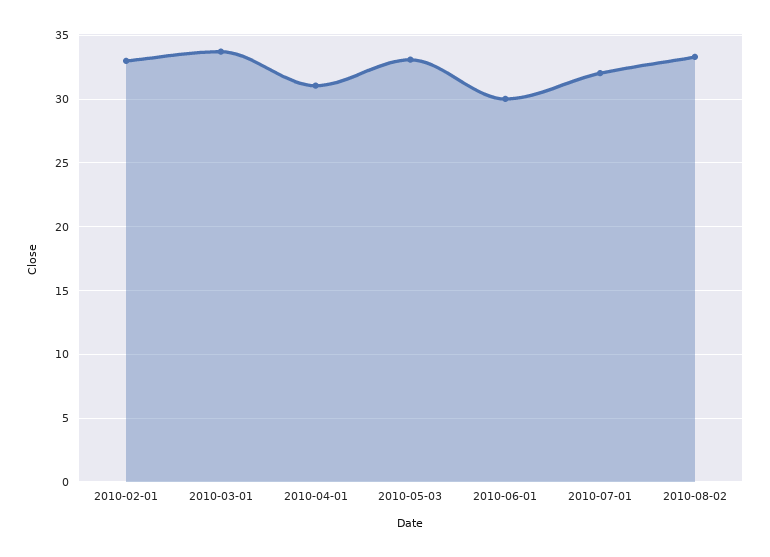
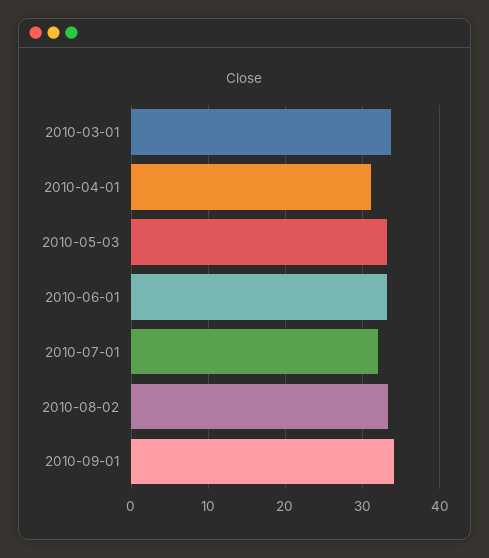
2010-02-01: 33 -> none
2010-06-01: 30 -> 33
2010-09-01: none -> 34

